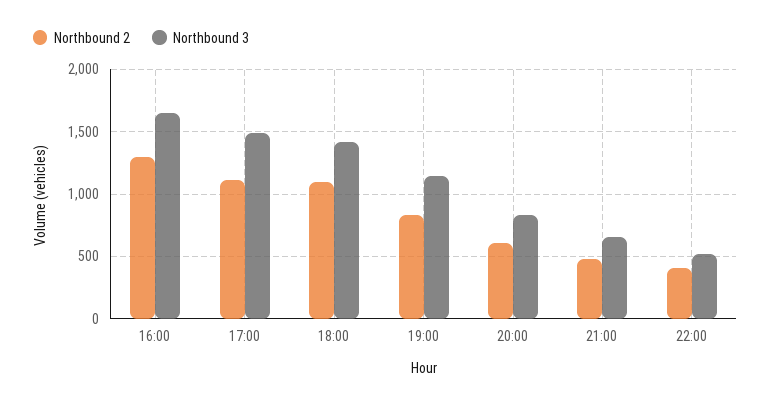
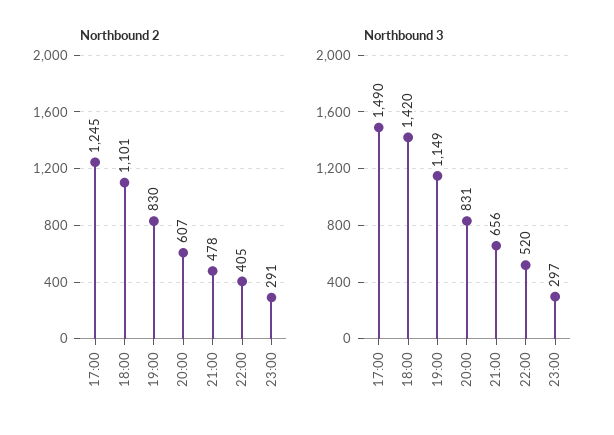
Northbound 2, 16:00: 1300 -> none
Northbound 3, 16:00: 1650 -> none
Northbound 2, 17:00: 1100 -> 1245
Northbound 2, 23:00: none -> 291
Northbound 3, 23:00: none -> 297

